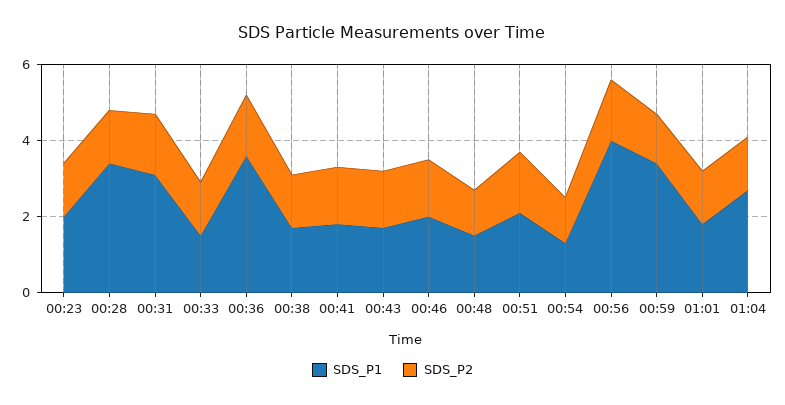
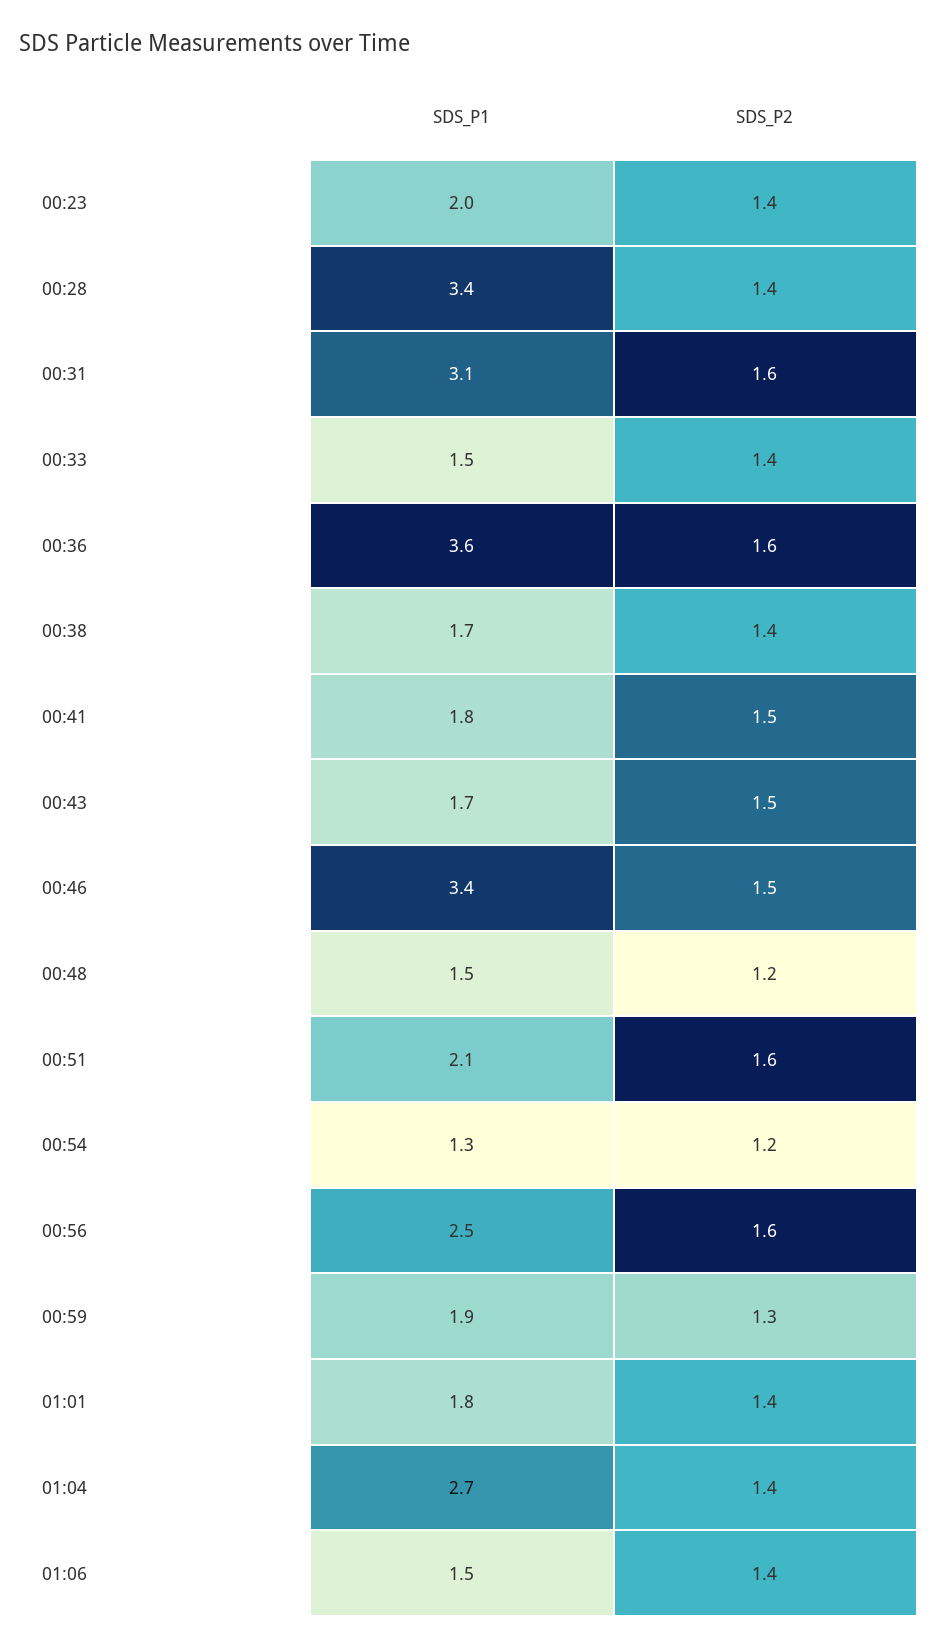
SDS_P1, 00:46: 2 -> 3.4
SDS_P1, 00:56: 4 -> 2.5
SDS_P1, 00:59: 3.5 -> 1.9
SDS_P1, 01:06: none -> 1.5
SDS_P2, 01:06: none -> 1.4

